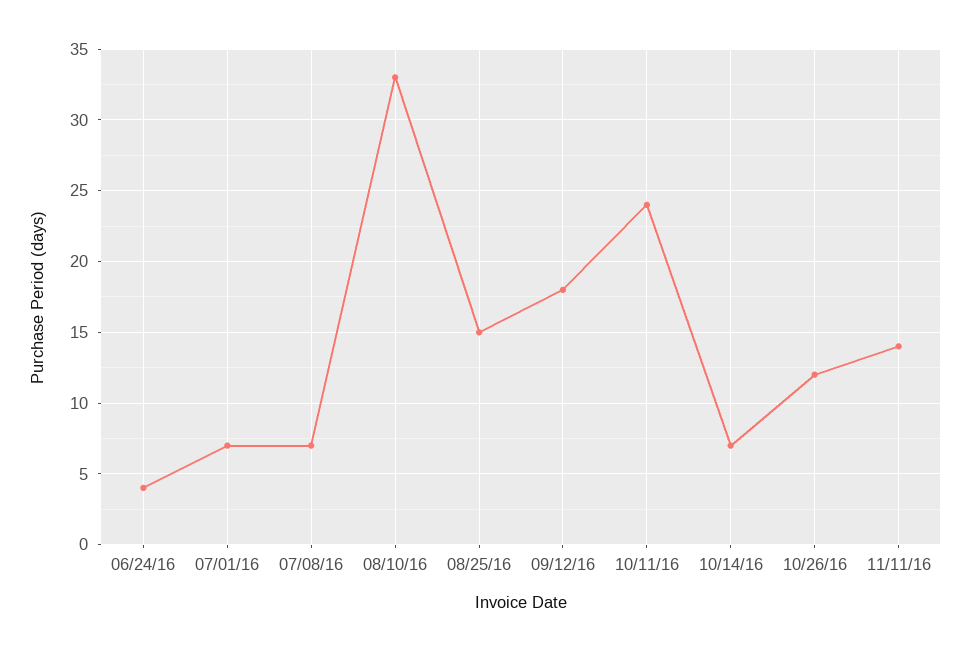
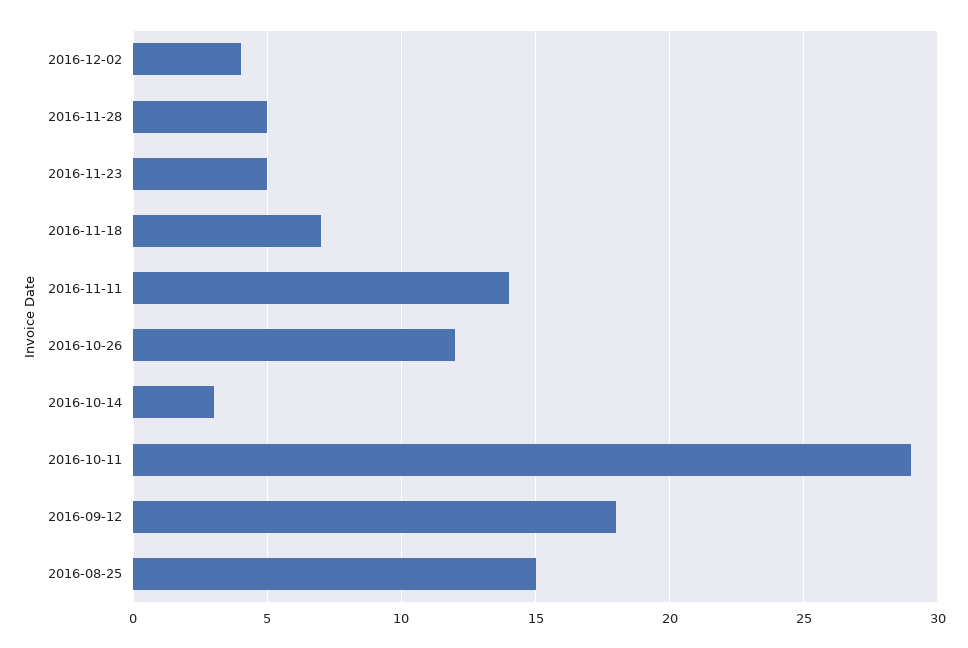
06/24/16: 4 -> none
07/01/16: 7 -> none
07/08/16: 7 -> none
08/10/16: 33 -> none
10/11/16: 24 -> 29
10/14/16: 7 -> 3
2016-12-02: none -> 4
2016-11-28: none -> 5
2016-11-23: none -> 5
2016-11-18: none -> 7

